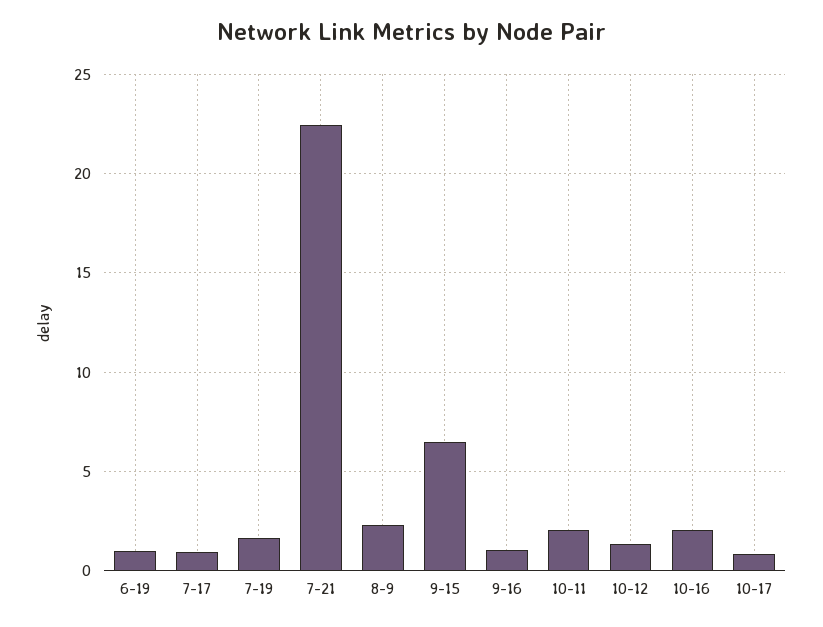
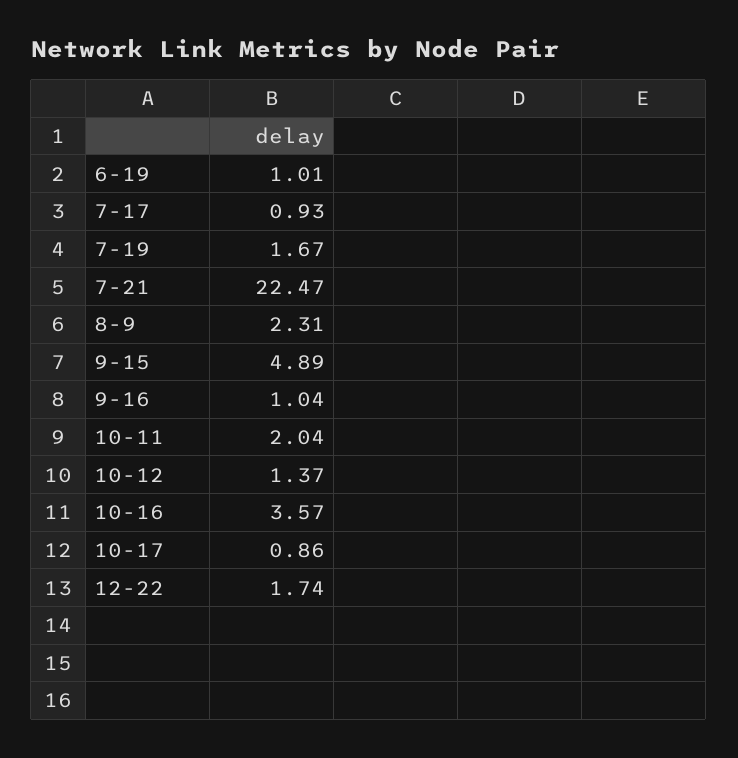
9-15: 6.5 -> 4.89
10-16: 2 -> 3.57
12-22: none -> 1.74

